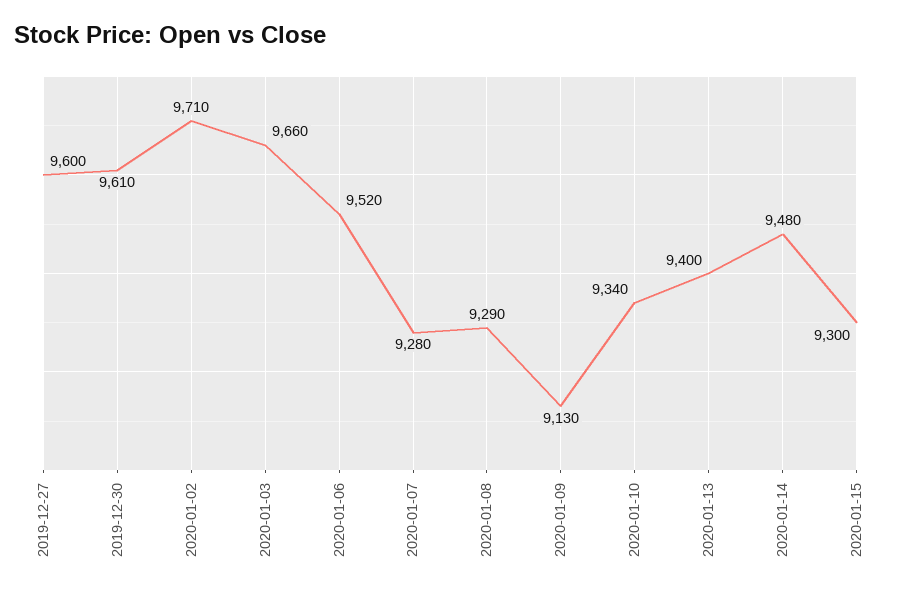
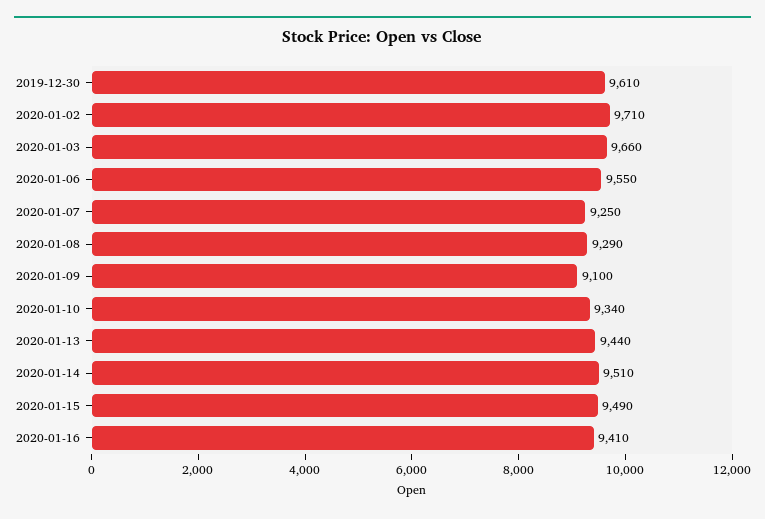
2019-12-27: 9600 -> none
2020-01-06: 9520 -> 9550
2020-01-07: 9280 -> 9250
2020-01-09: 9130 -> 9100
2020-01-13: 9400 -> 9440
2020-01-14: 9480 -> 9510
2020-01-15: 9300 -> 9490
2020-01-16: none -> 9410

